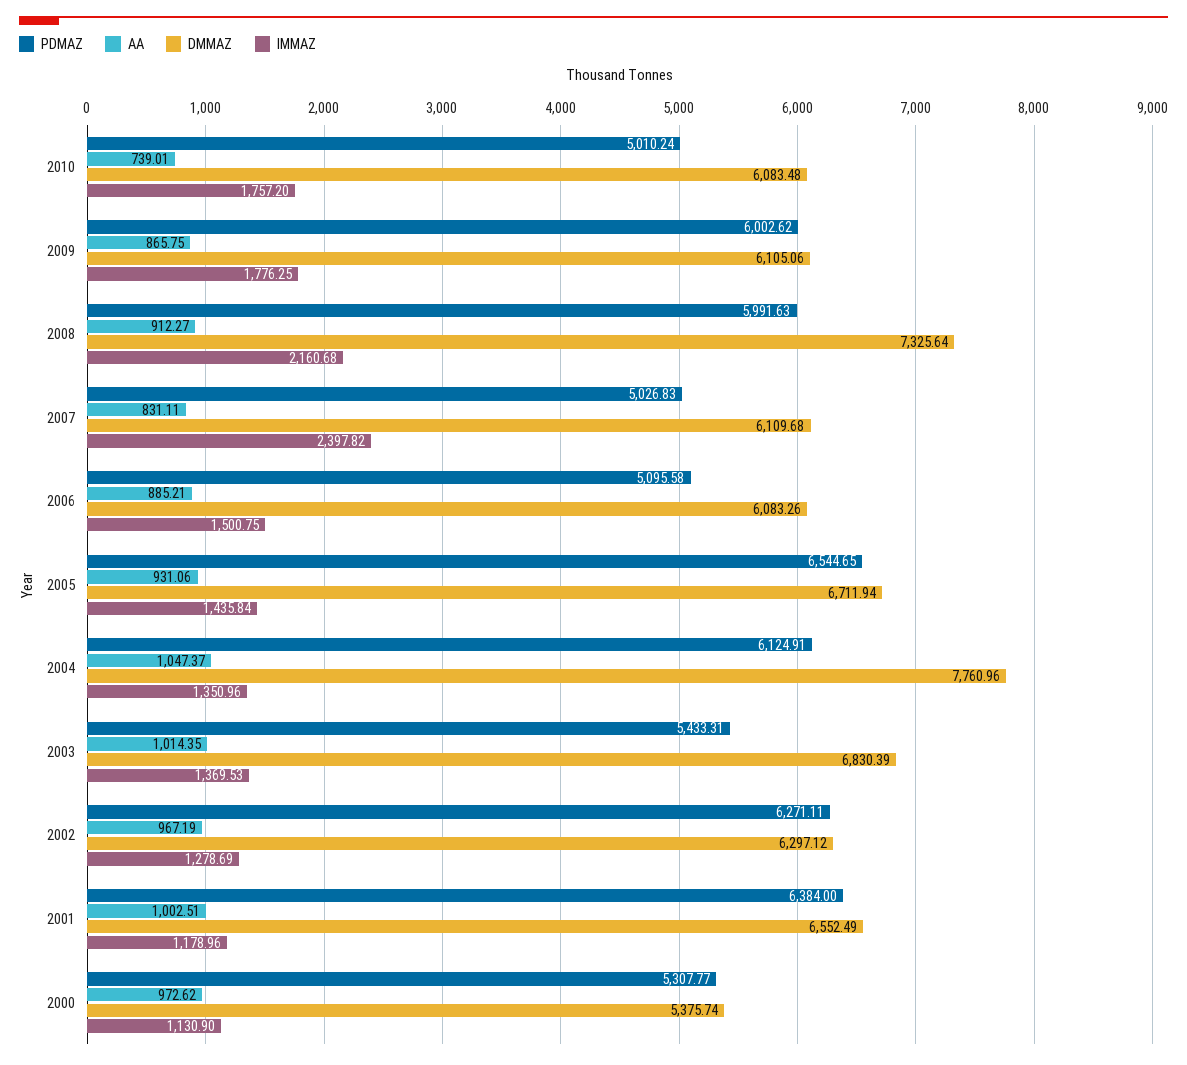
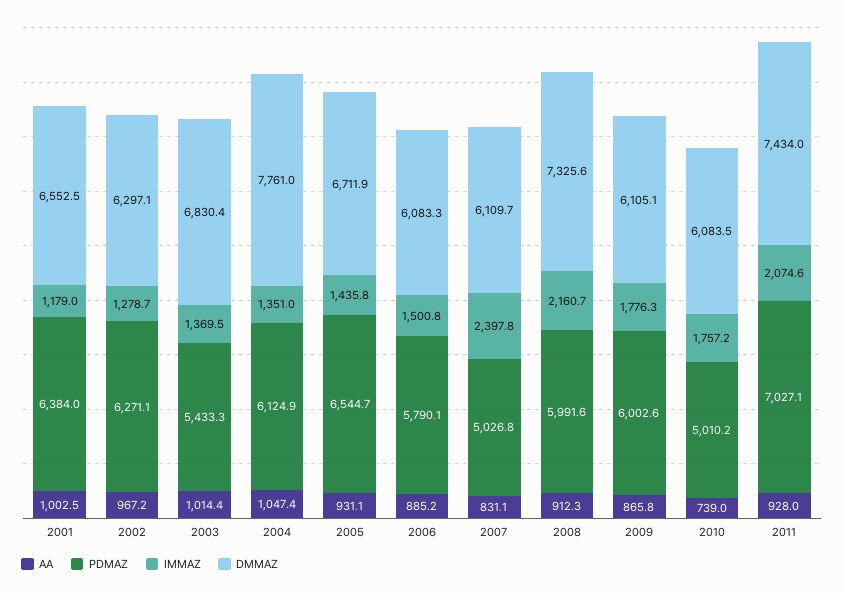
PDMAZ, 2006: 5095.58 -> 5790.1
PDMAZ, 2000: 5307.77 -> none
AA, 2000: 972.62 -> none
DMMAZ, 2000: 5375.74 -> none
IMMAZ, 2000: 1130.9 -> none
AA, 2011: none -> 928
PDMAZ, 2011: none -> 7027.1
IMMAZ, 2011: none -> 2074.6
DMMAZ, 2011: none -> 7434

